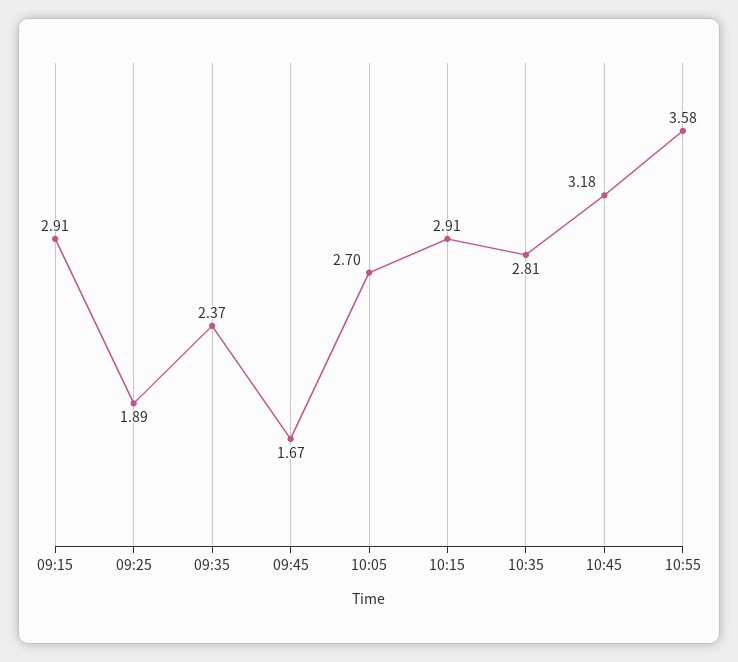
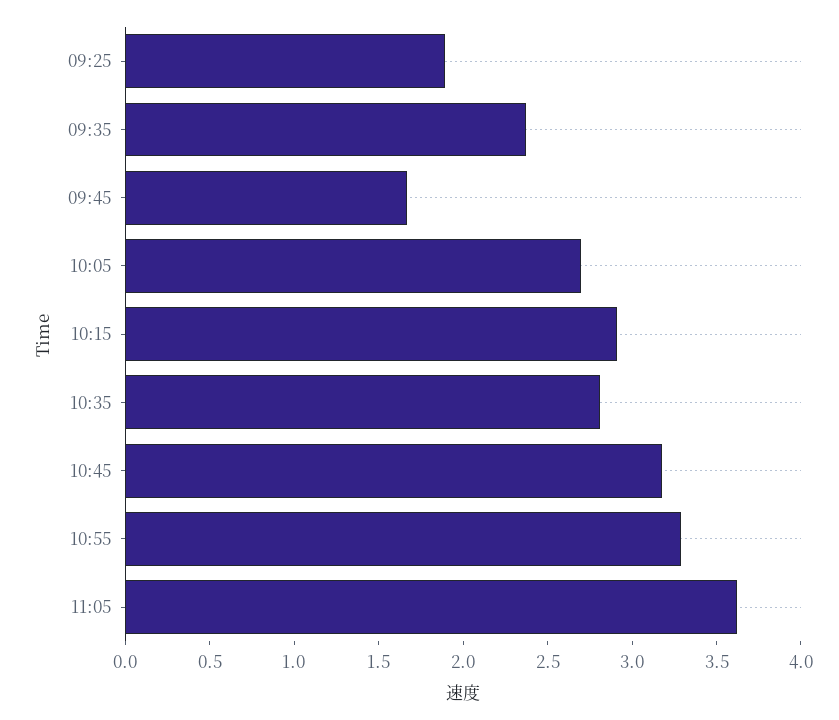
09:15: 2.91 -> none
10:55: 3.58 -> 3.3
11:05: none -> 3.6

